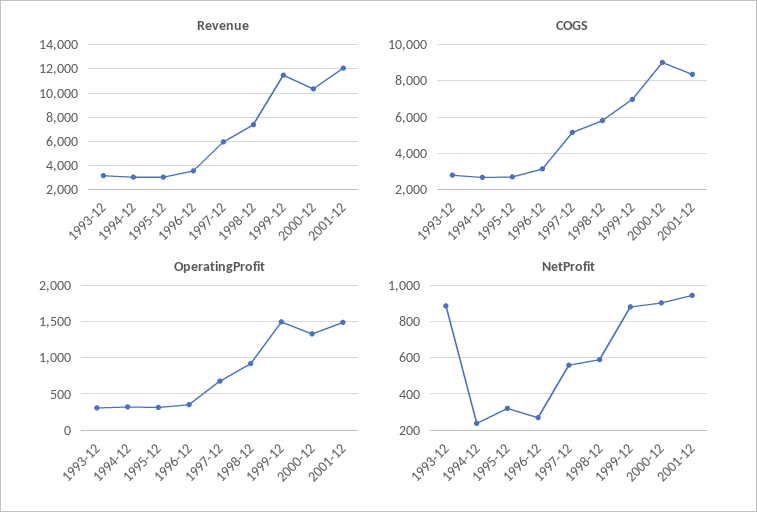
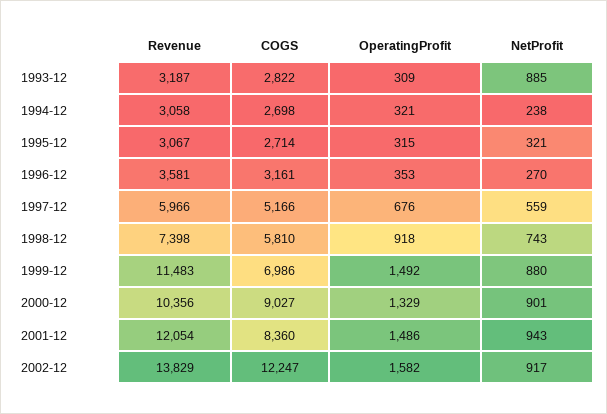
NetProfit, 1998-12: 600 -> 743
Revenue, 2002-12: none -> 13829
COGS, 2002-12: none -> 12247
OperatingProfit, 2002-12: none -> 1582
NetProfit, 2002-12: none -> 917

